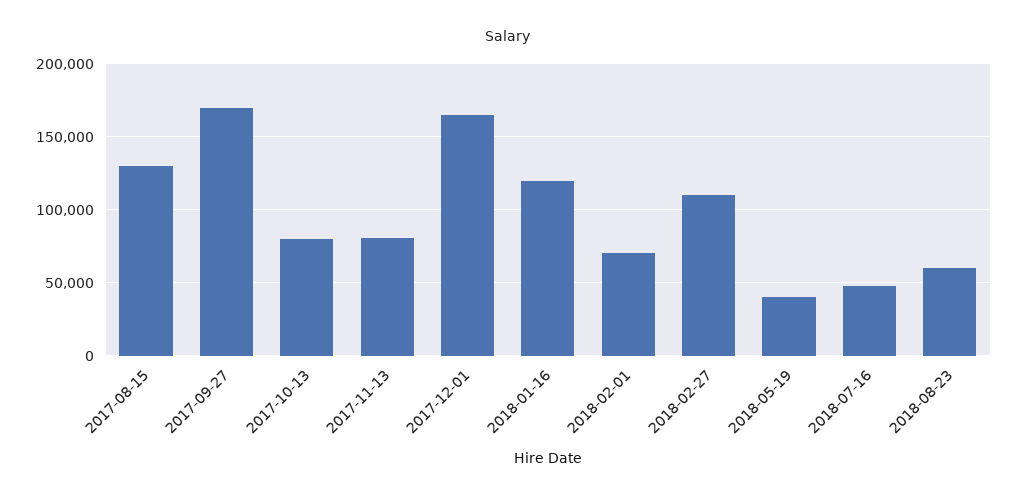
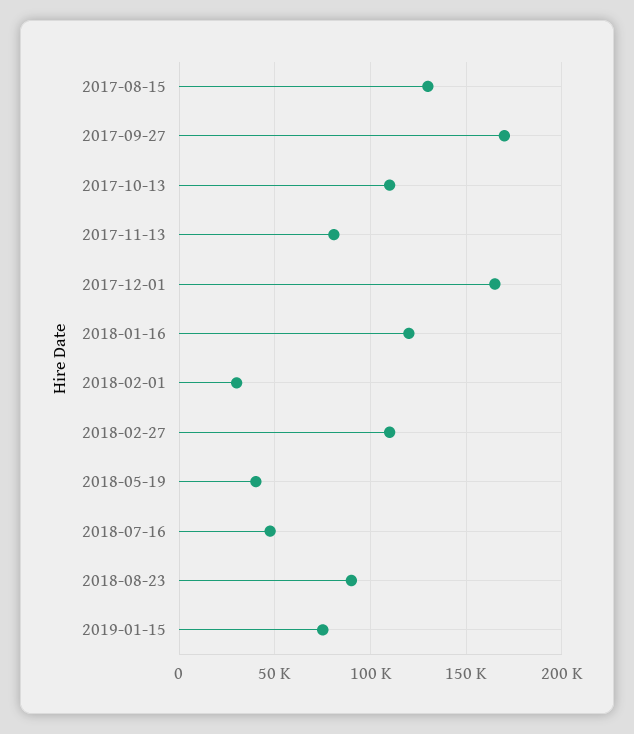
2017-10-13: 80000 -> 110000
2018-02-01: 70000 -> 30000
2018-08-23: 60000 -> 90000
2019-01-15: none -> 75000

